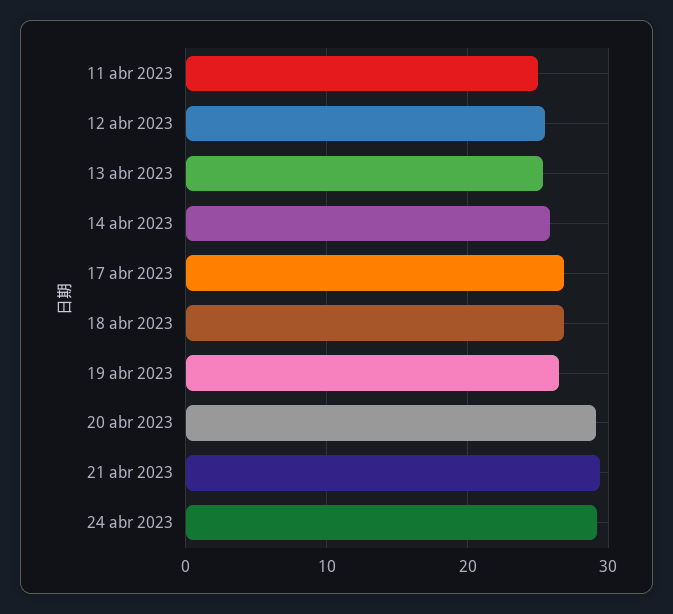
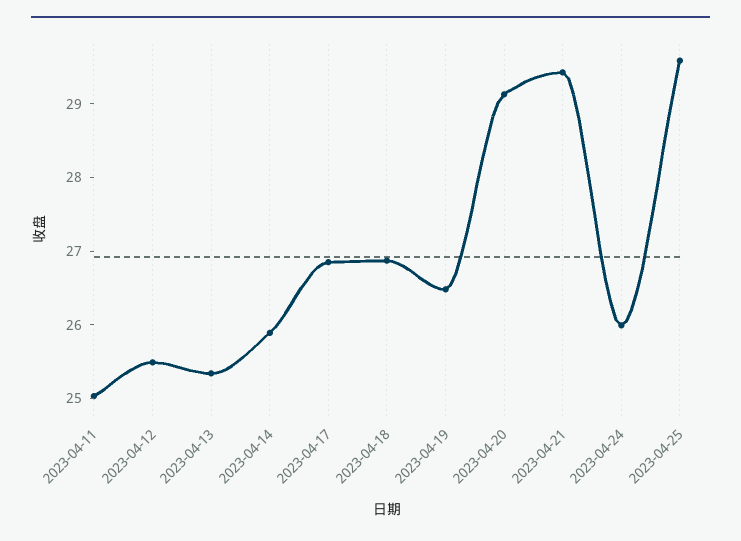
24 abr 2023: 29 -> 26
2023-04-25: none -> 29.6

